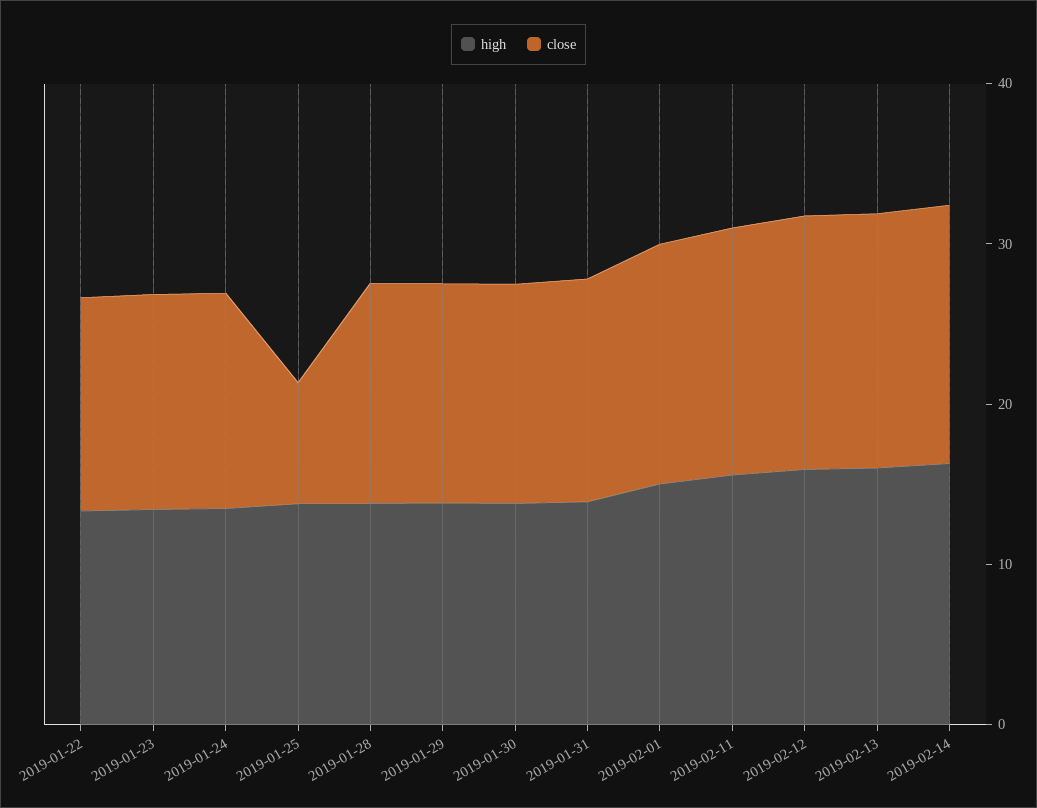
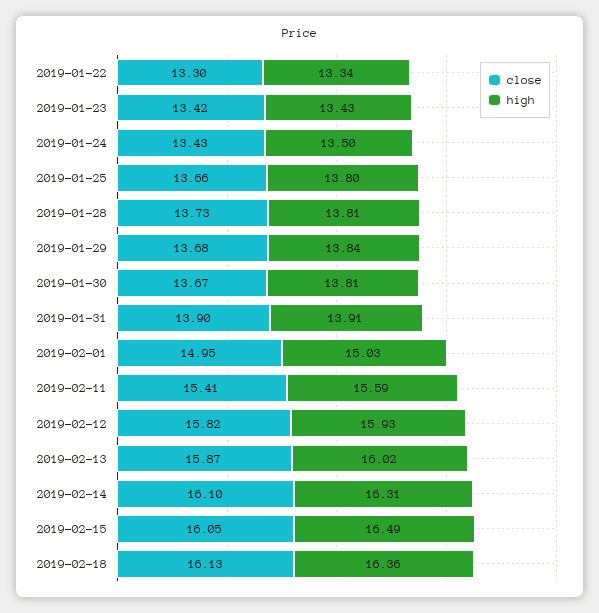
close, 2019-01-25: 8 -> 13.66
close, 2019-02-15: none -> 16.05
high, 2019-02-15: none -> 16.49
close, 2019-02-18: none -> 16.13
high, 2019-02-18: none -> 16.36

